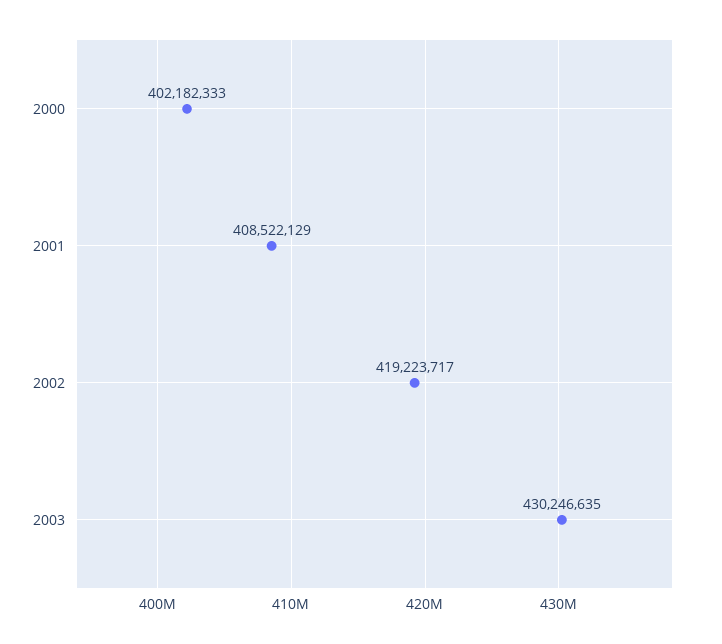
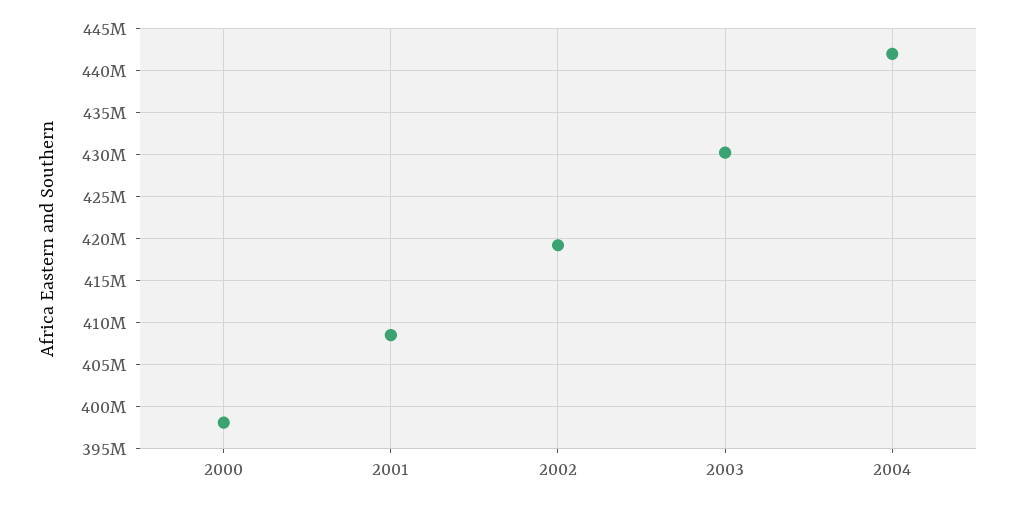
2000: 402182333 -> 398000000
2004: none -> 442000000

